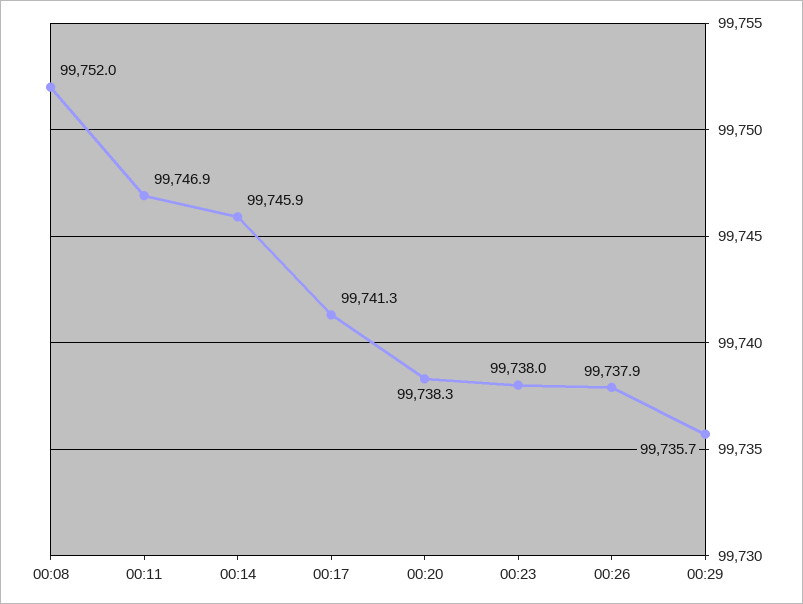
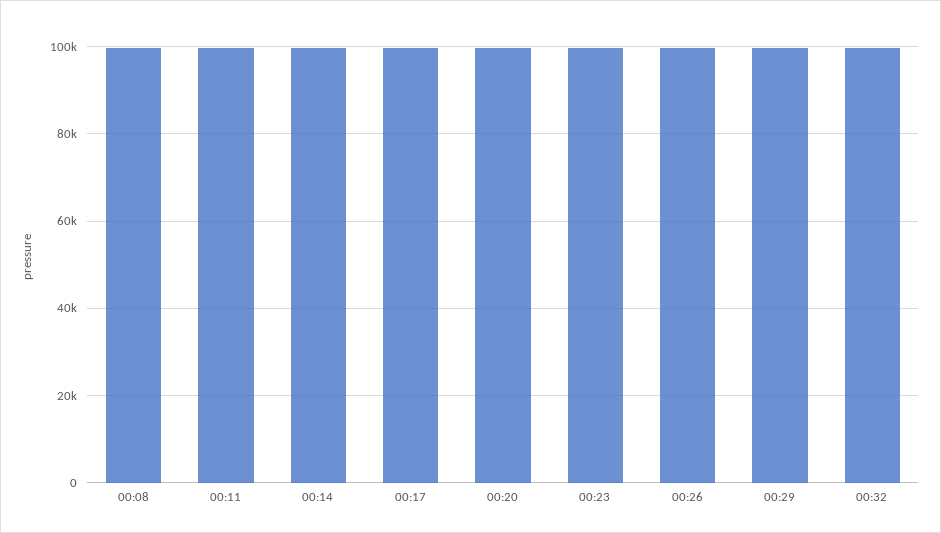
00:32: none -> 100000

